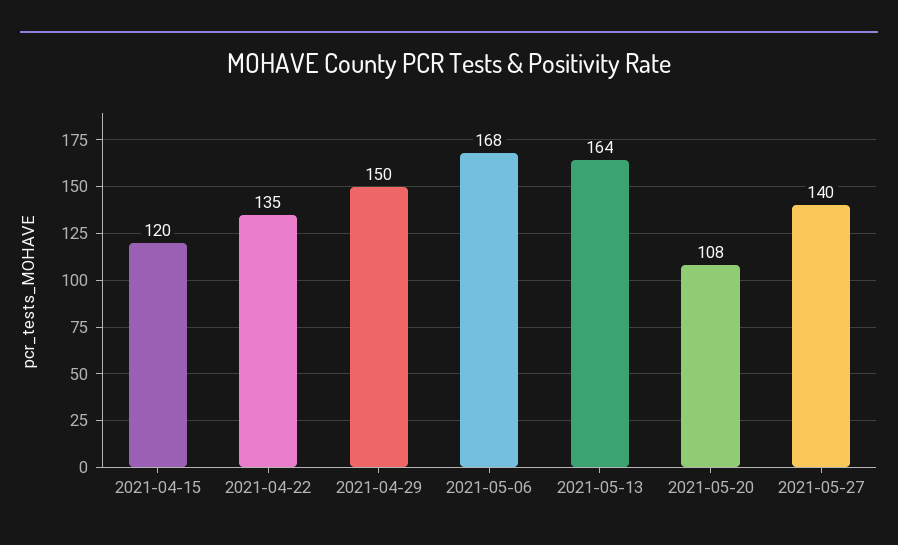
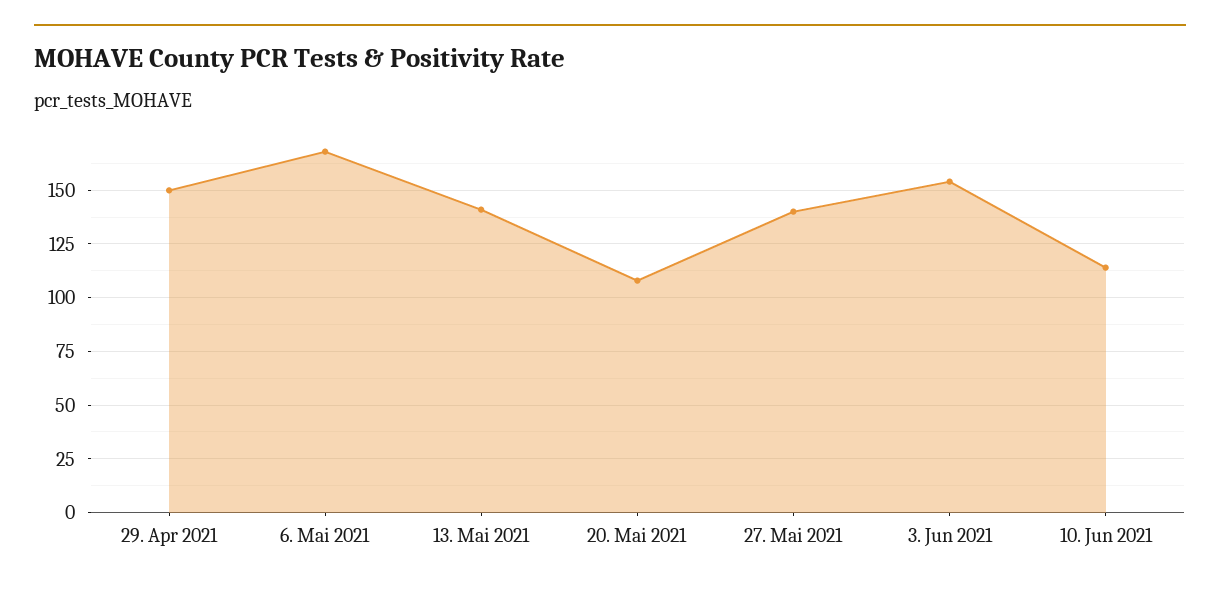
2021-04-15: 120 -> none
2021-04-22: 135 -> none
2021-05-13: 164 -> 140
3. Jun 2021: none -> 155
10. Jun 2021: none -> 115

